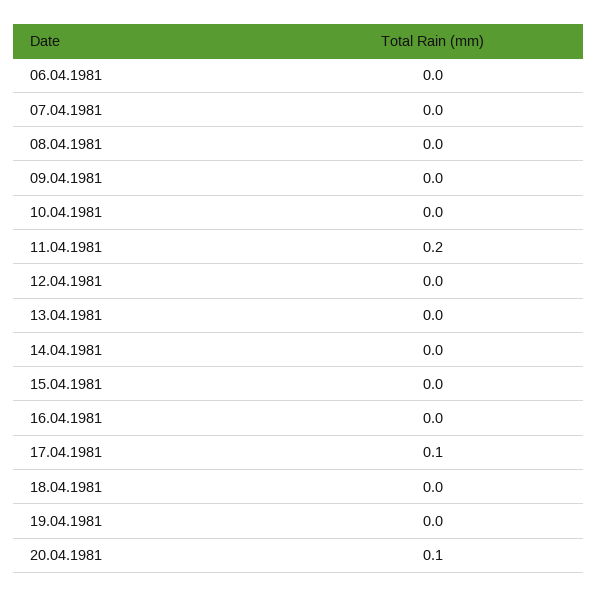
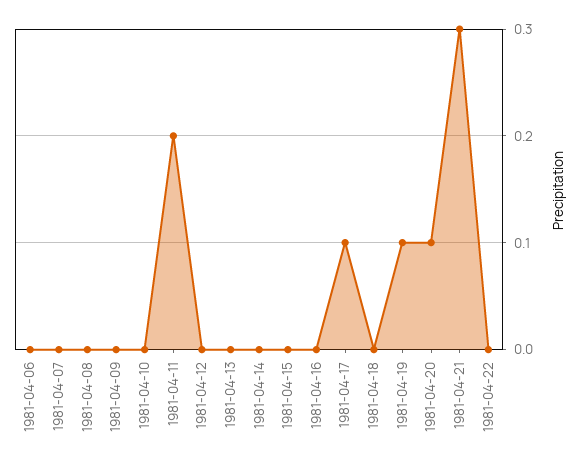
19.04.1981: 0 -> 0.1
1981-04-21: none -> 0.3
1981-04-22: none -> 0

